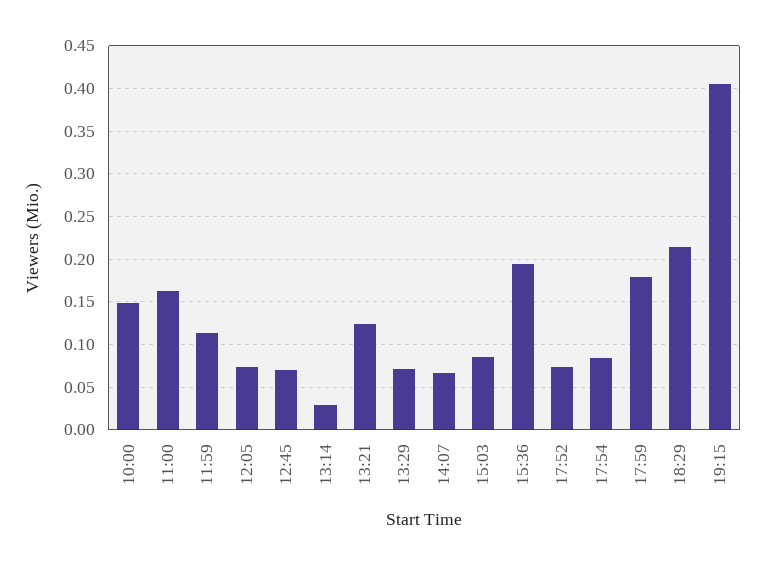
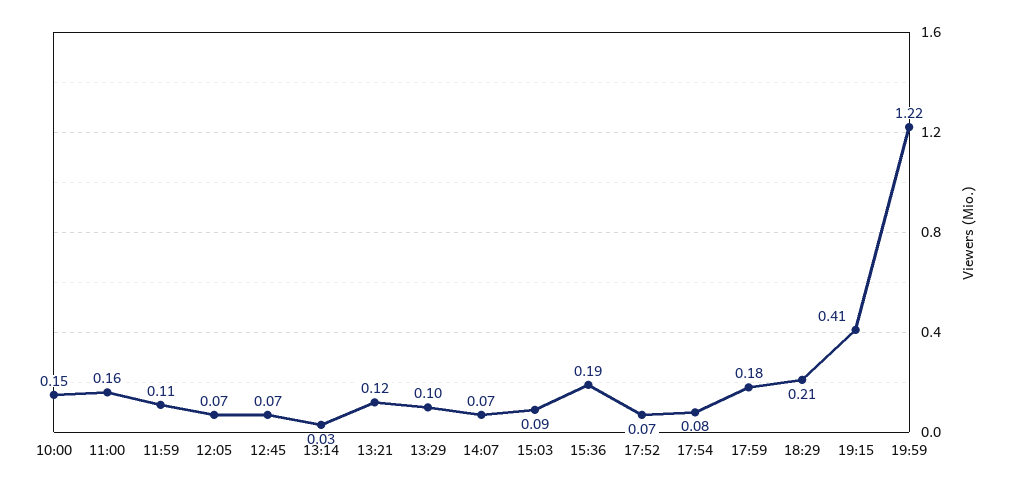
13:29: 0.07 -> 0.1
19:59: none -> 1.22

